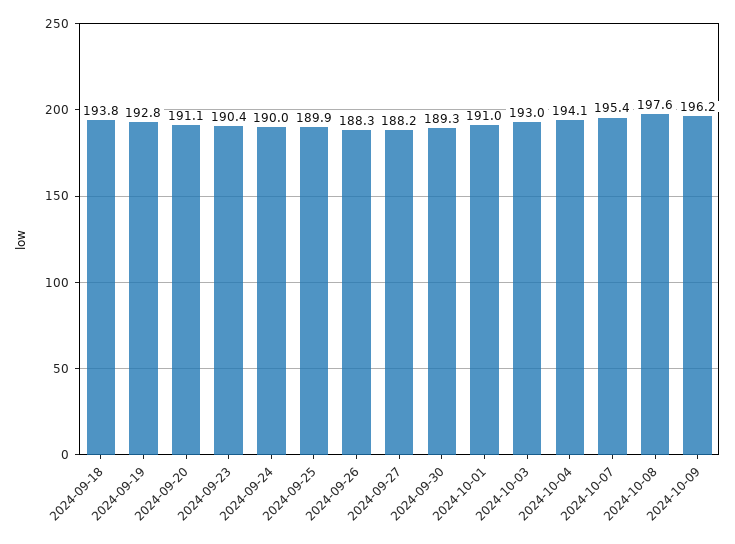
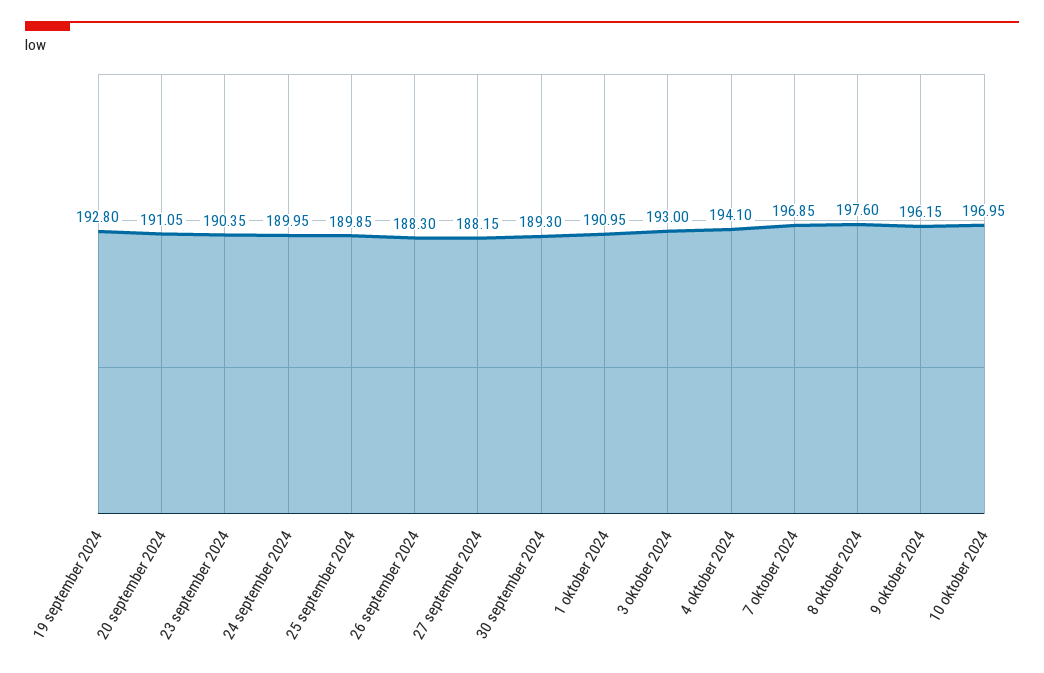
2024-09-18: 193.8 -> none
2024-10-07: 195.4 -> 196.85
10 oktober 2024: none -> 196.95

